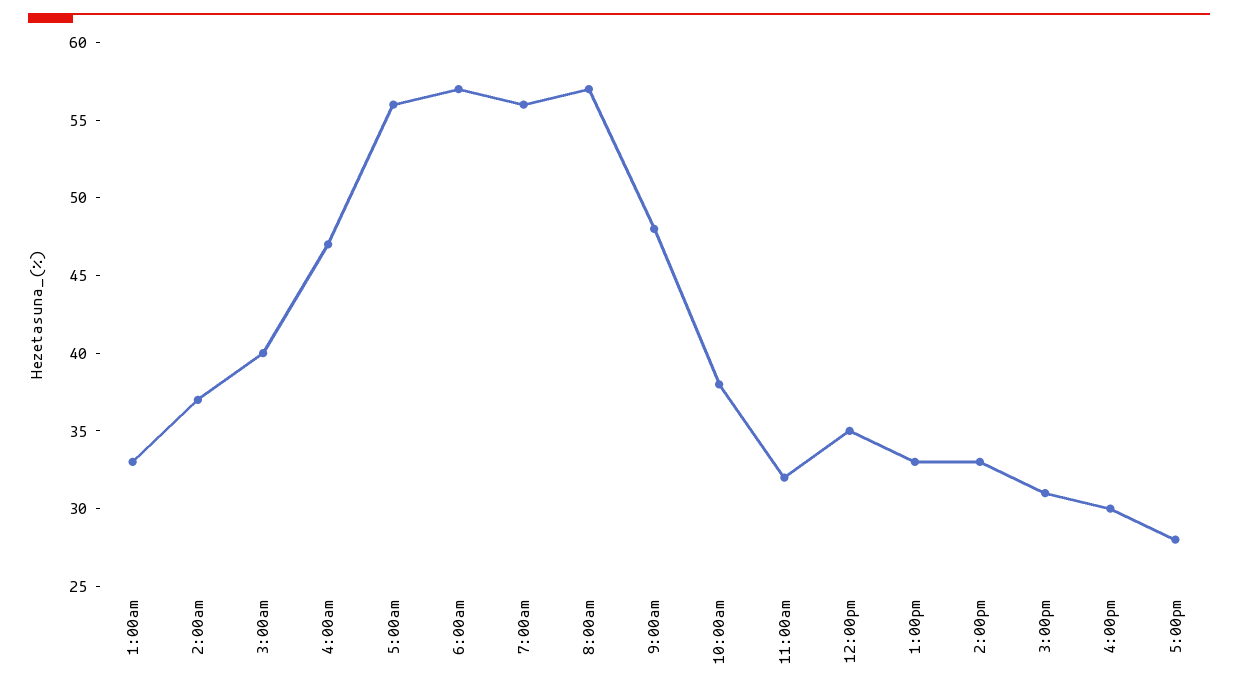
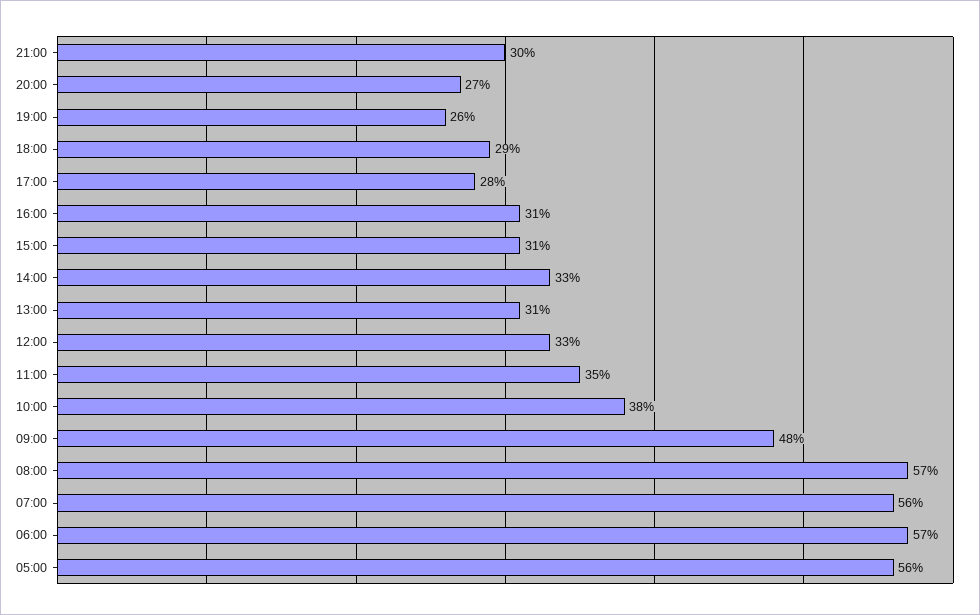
1:00am: 33 -> none
2:00am: 37 -> none
3:00am: 40 -> none
4:00am: 47 -> none
11:00am: 32 -> 35
12:00pm: 35 -> 33
1:00pm: 33 -> 31
4:00pm: 30 -> 31
21:00: none -> 30
20:00: none -> 27
19:00: none -> 26
18:00: none -> 29

